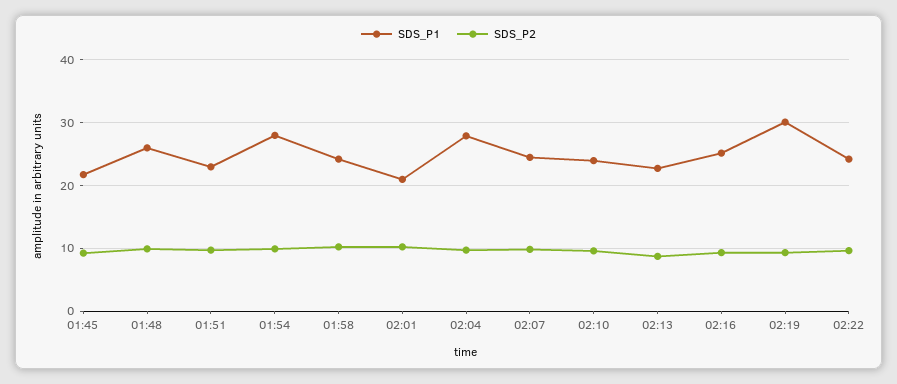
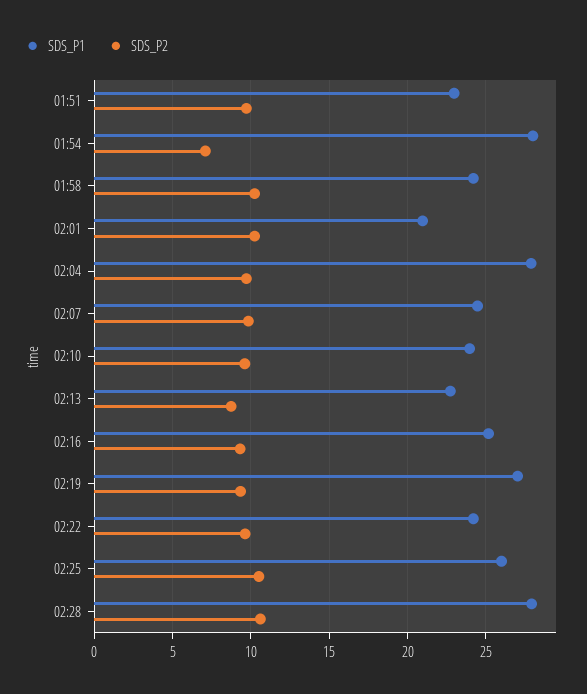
SDS_P1, 01:45: 22 -> none
SDS_P2, 01:45: 9 -> none
SDS_P1, 01:48: 26 -> none
SDS_P2, 01:48: 10 -> none
SDS_P2, 01:54: 10 -> 7
SDS_P1, 02:19: 30 -> 27
SDS_P1, 02:25: none -> 26
SDS_P2, 02:25: none -> 10.5
SDS_P1, 02:28: none -> 28
SDS_P2, 02:28: none -> 10.5

